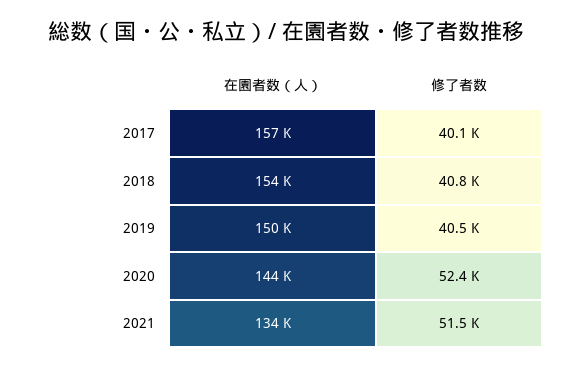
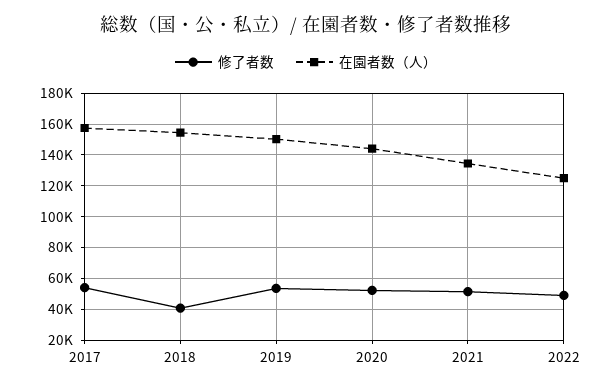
修了者数, 2017: 40100 -> 55000
修了者数, 2019: 40500 -> 55000
修了者数, 2022: none -> 50000
在園者数（人）, 2022: none -> 125000

